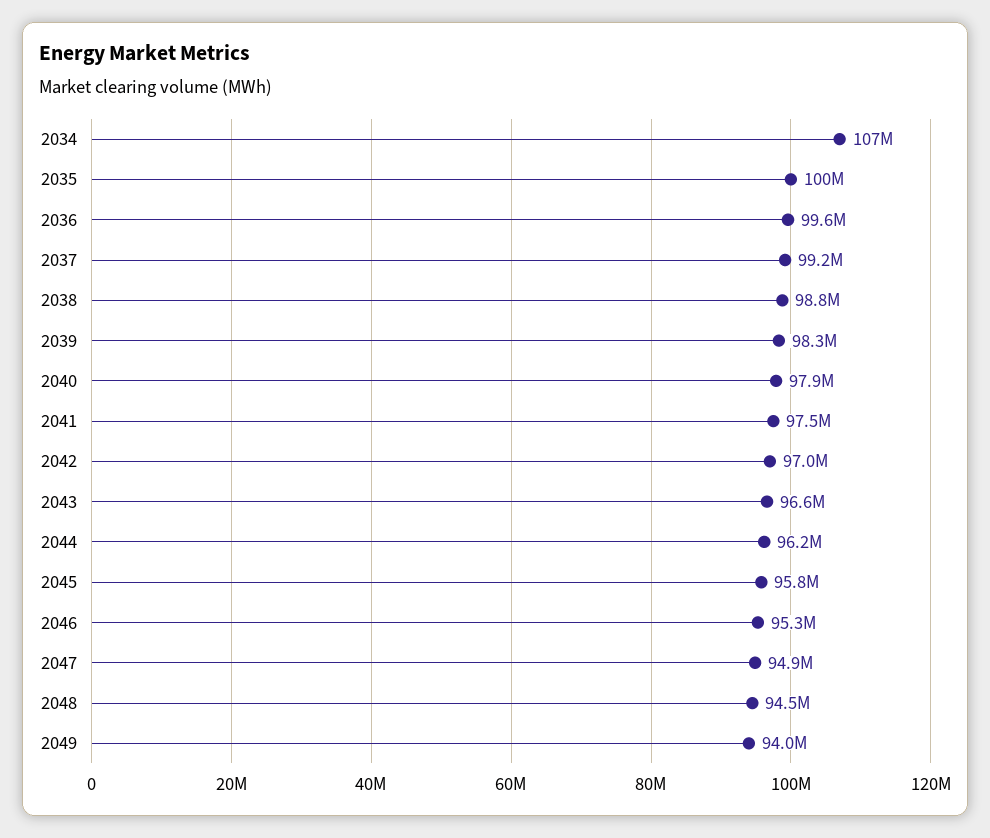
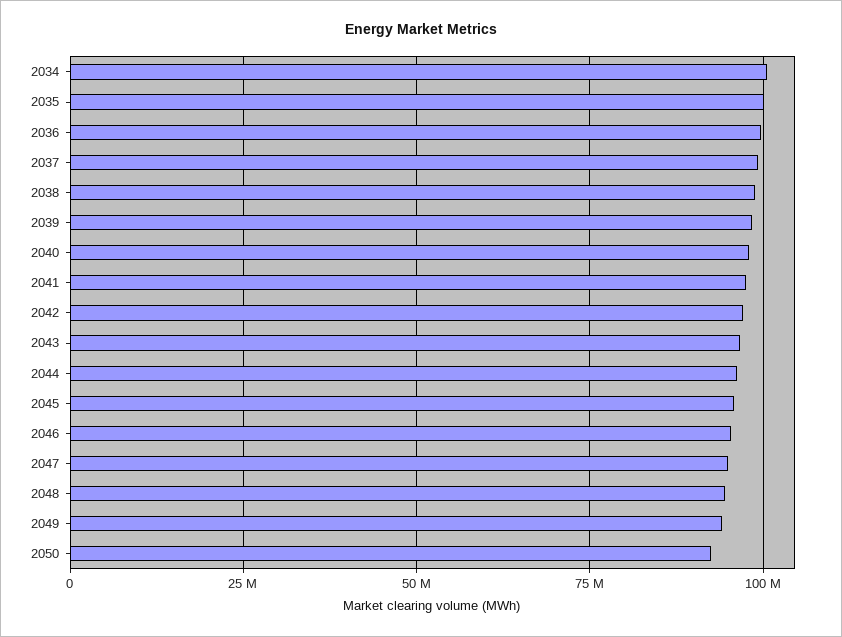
2034: 107000000 -> 100000000
2050: none -> 92500000

